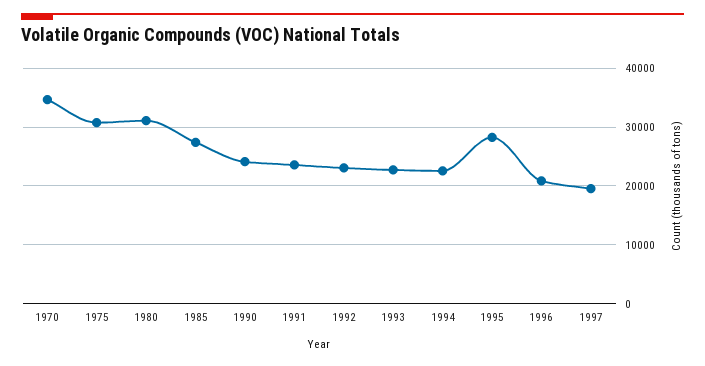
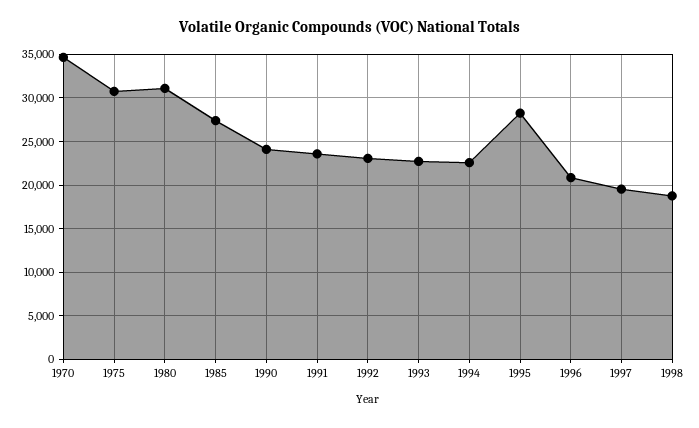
1998: none -> 19000

